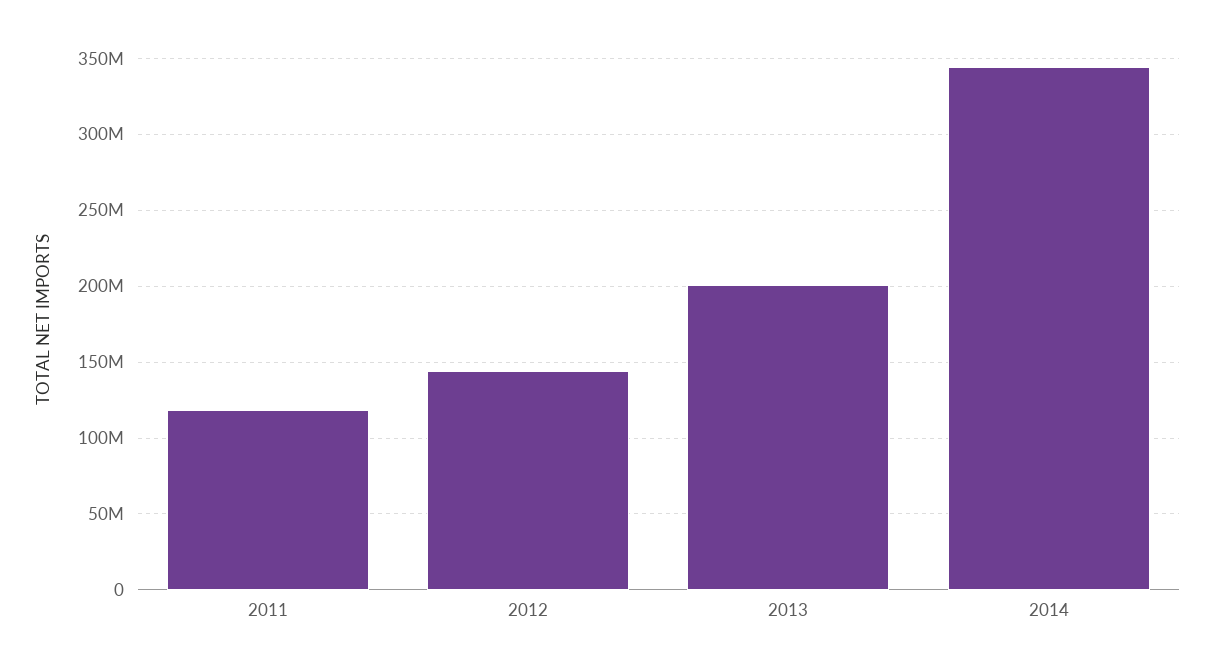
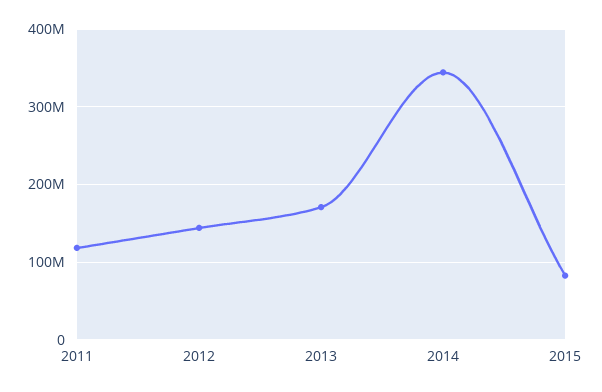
2013: 200000000 -> 170000000
2015: none -> 80000000

